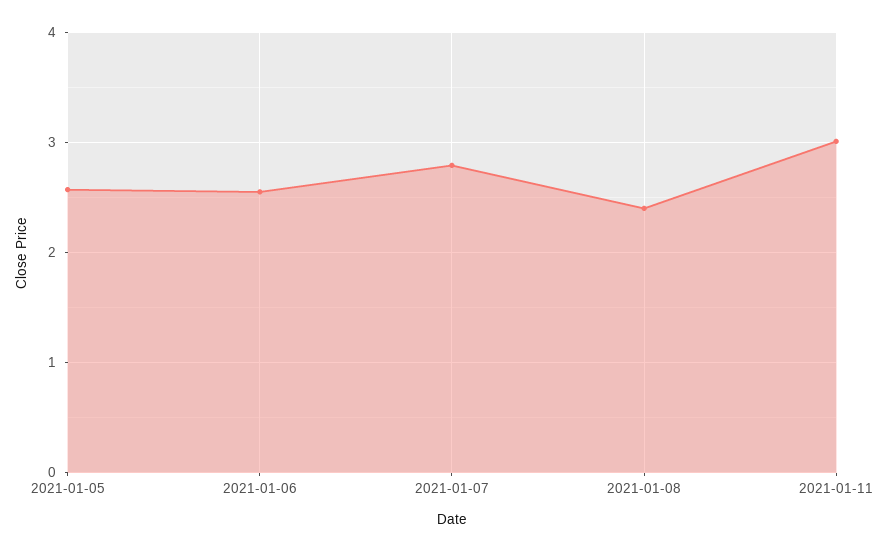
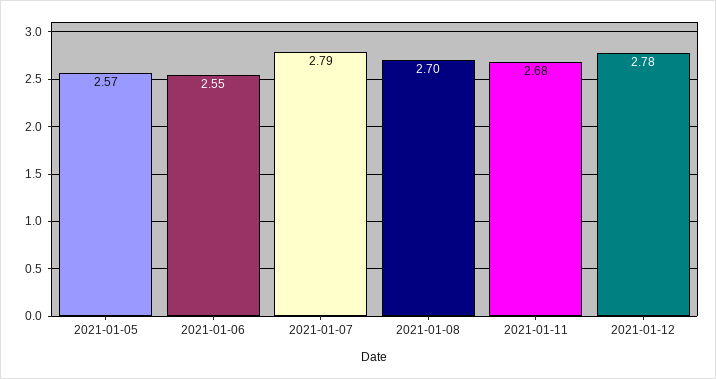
2021-01-08: 2.4 -> 2.7
2021-01-11: 3 -> 2.68
2021-01-12: none -> 2.78

